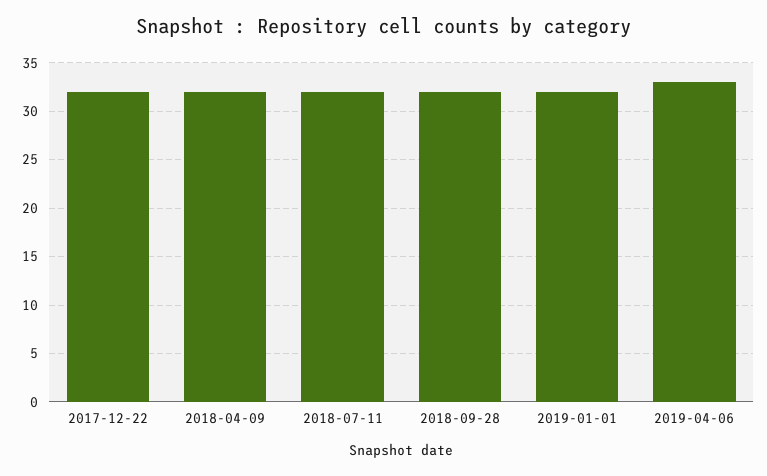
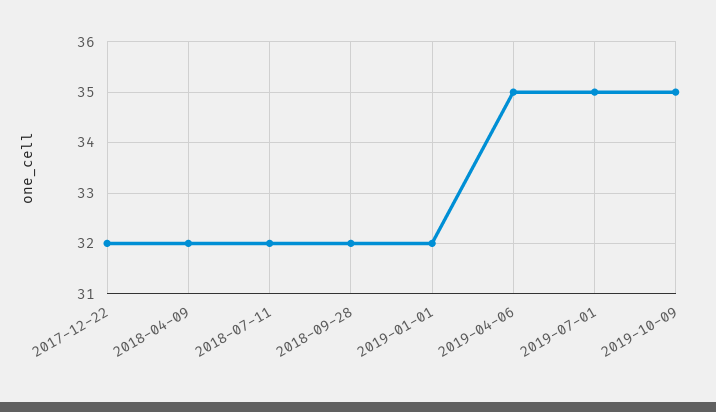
2019-04-06: 33 -> 35
2019-07-01: none -> 35
2019-10-09: none -> 35

